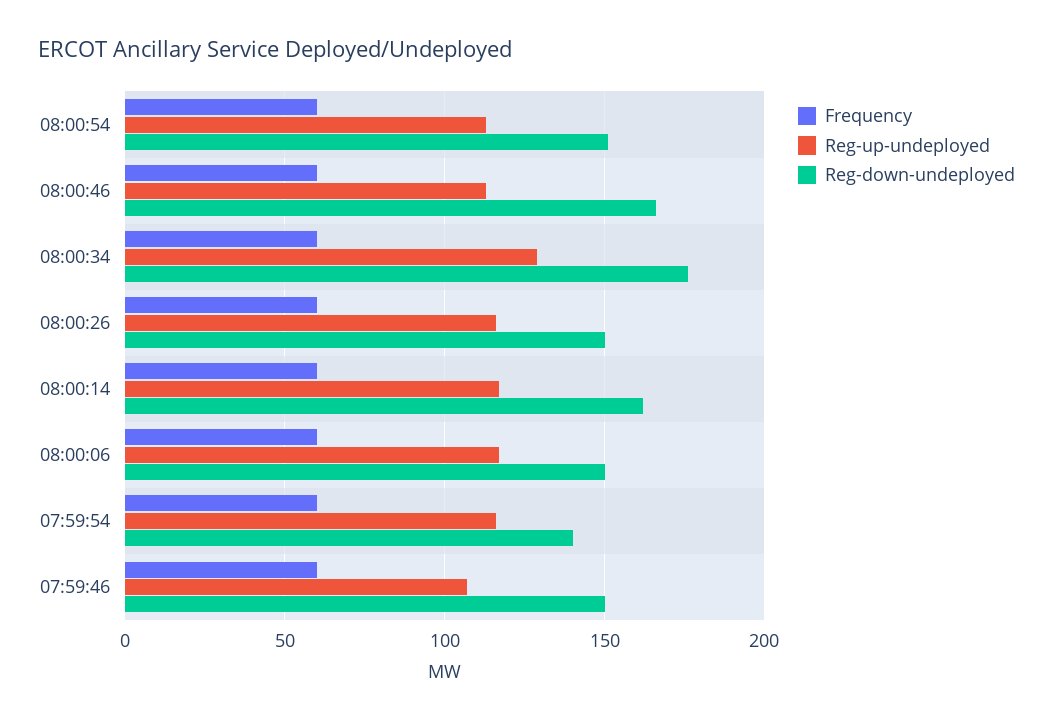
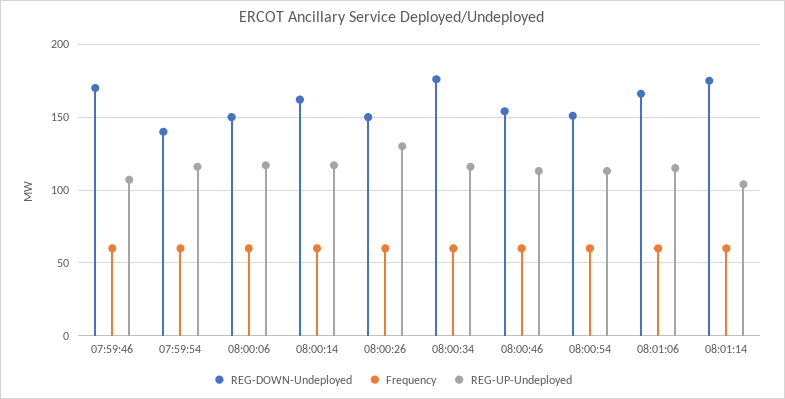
Reg-down-undeployed, 08:00:46: 165 -> 155
Reg-up-undeployed, 08:00:34: 130 -> 115
Reg-up-undeployed, 08:00:26: 115 -> 130
Reg-down-undeployed, 07:59:46: 150 -> 170
Reg-down-undeployed, 08:01:06: none -> 165
Frequency, 08:01:06: none -> 60
Reg-up-undeployed, 08:01:06: none -> 115
Reg-down-undeployed, 08:01:14: none -> 175
Frequency, 08:01:14: none -> 60
Reg-up-undeployed, 08:01:14: none -> 105

